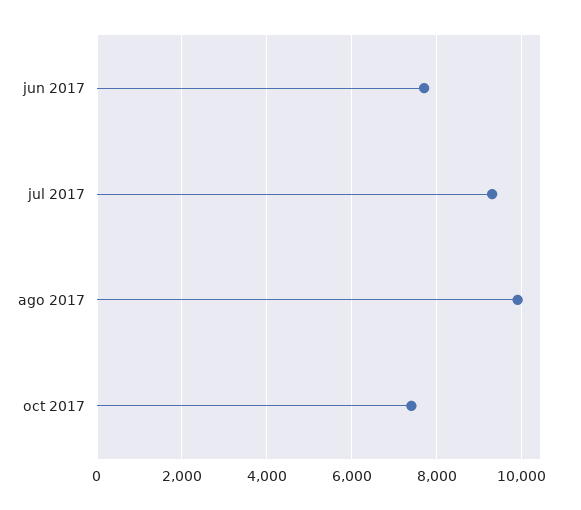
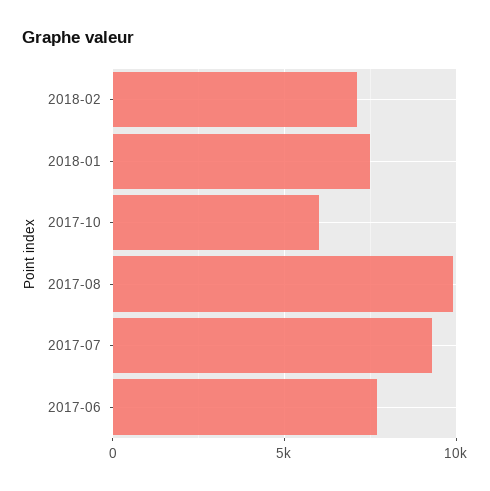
oct 2017: 7400 -> 6000
2018-02: none -> 7000
2018-01: none -> 7500

